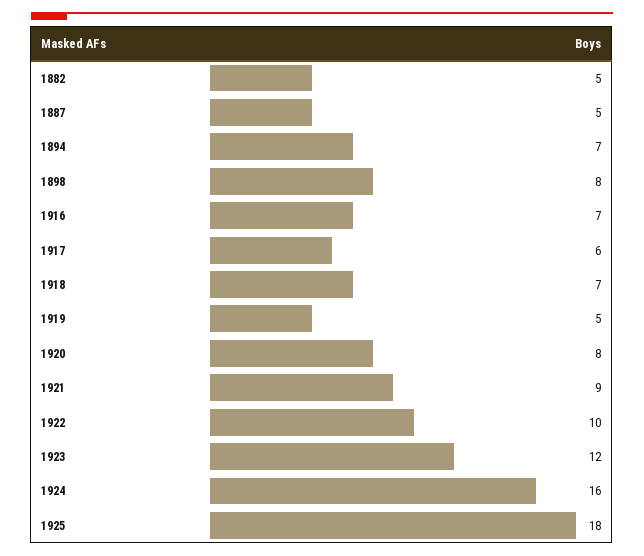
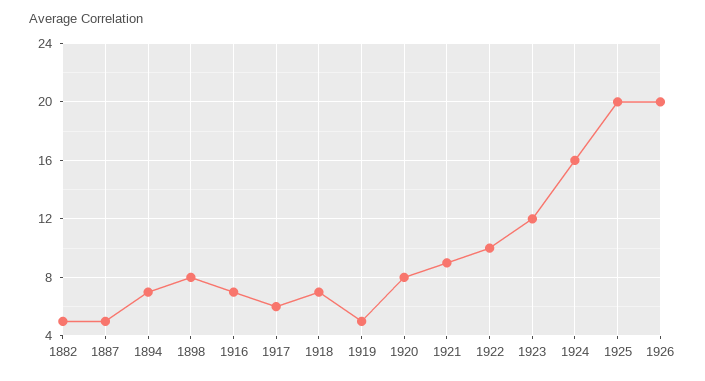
1925: 18 -> 20
1926: none -> 20

